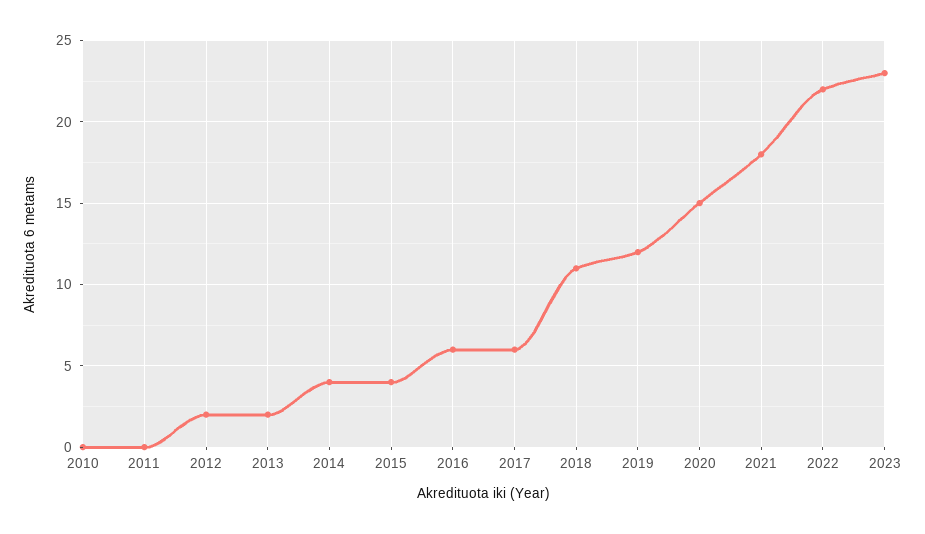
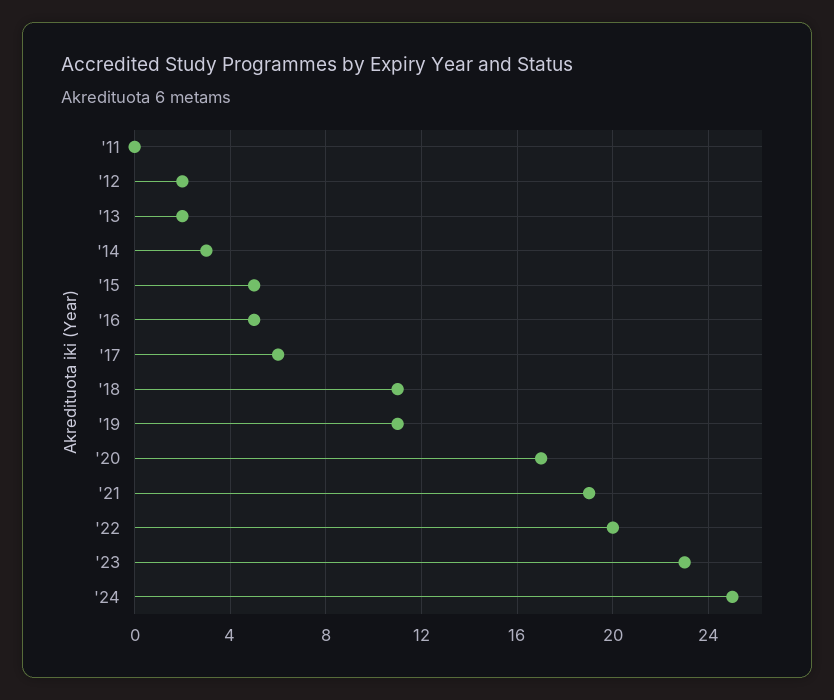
2010: 0 -> none
2014: 4 -> 3
2015: 4 -> 5
2016: 6 -> 5
2019: 12 -> 11
2020: 15 -> 17
2021: 18 -> 19
2022: 22 -> 20
'24: none -> 25

